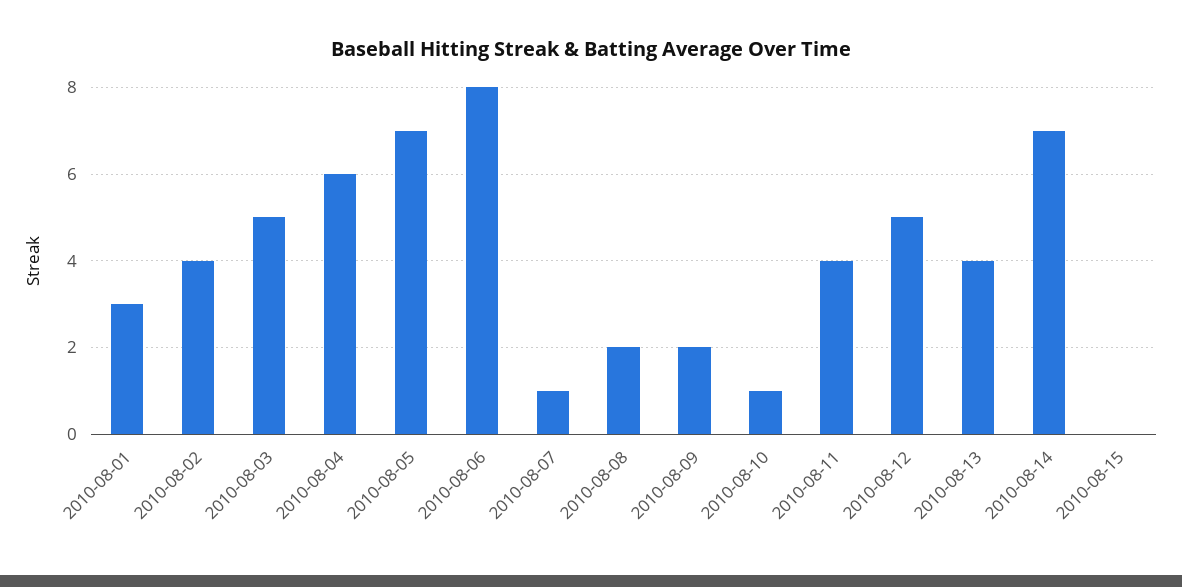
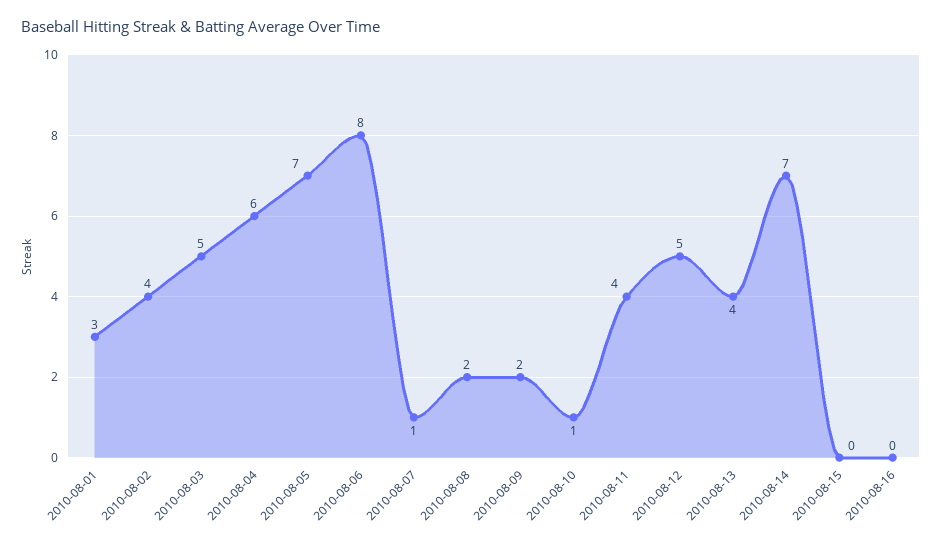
2010-08-16: none -> 0

